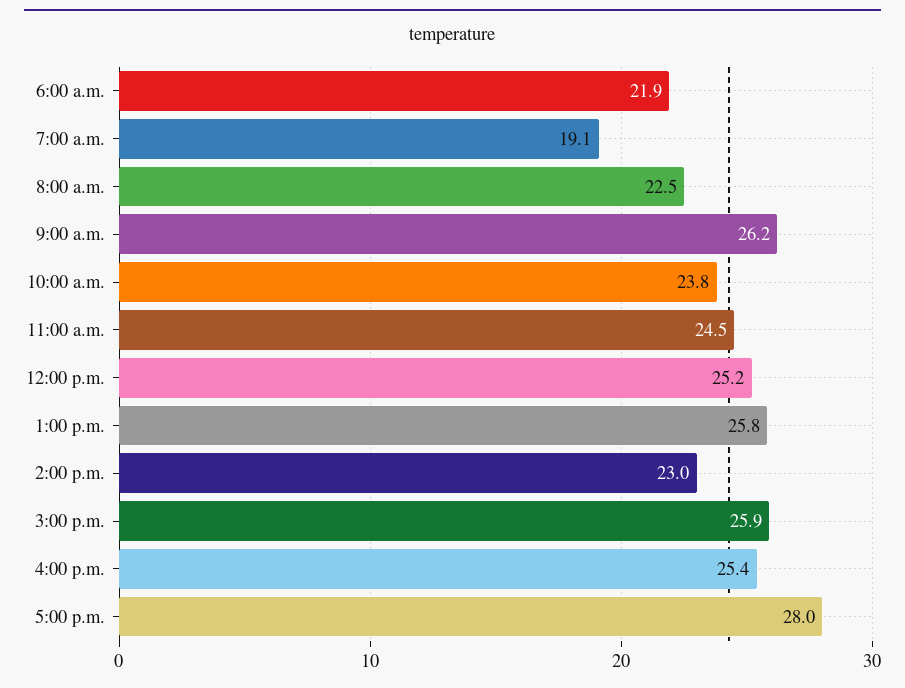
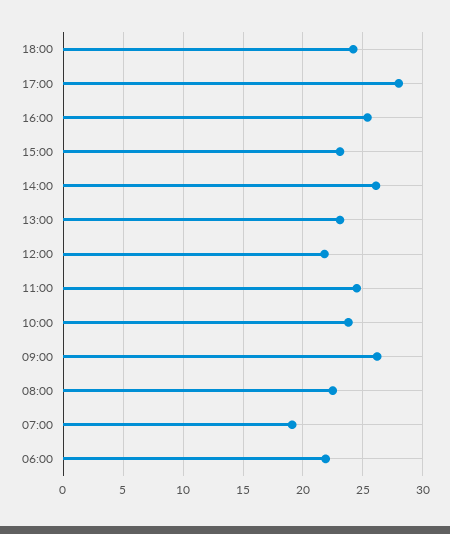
12:00 p.m.: 25.2 -> 22
1:00 p.m.: 25.8 -> 23
2:00 p.m.: 23 -> 26
3:00 p.m.: 25.9 -> 23
18:00: none -> 24

